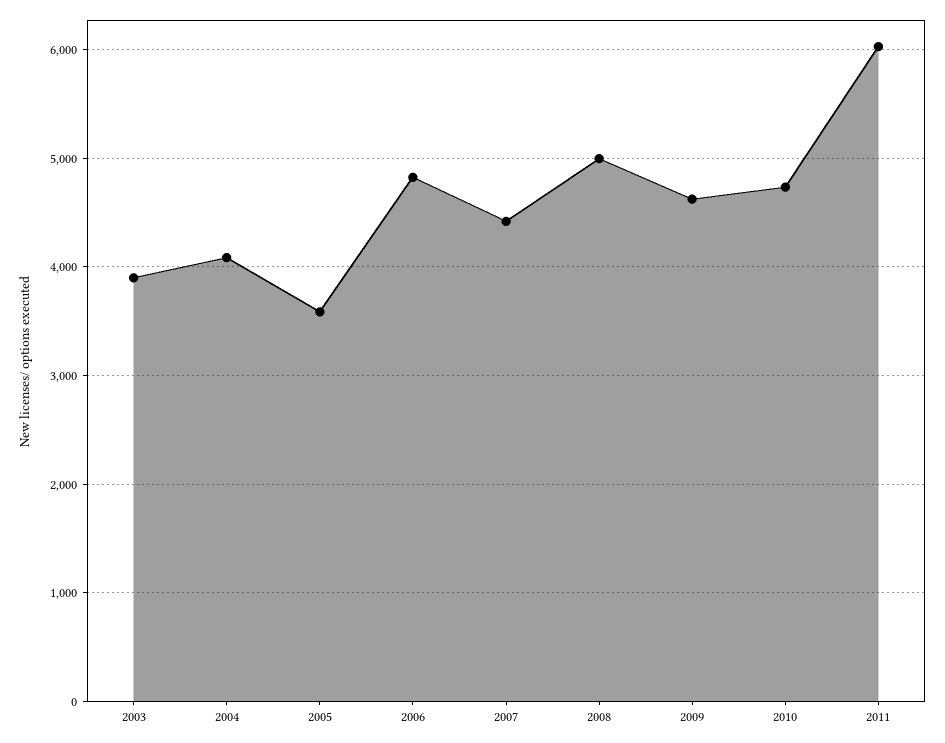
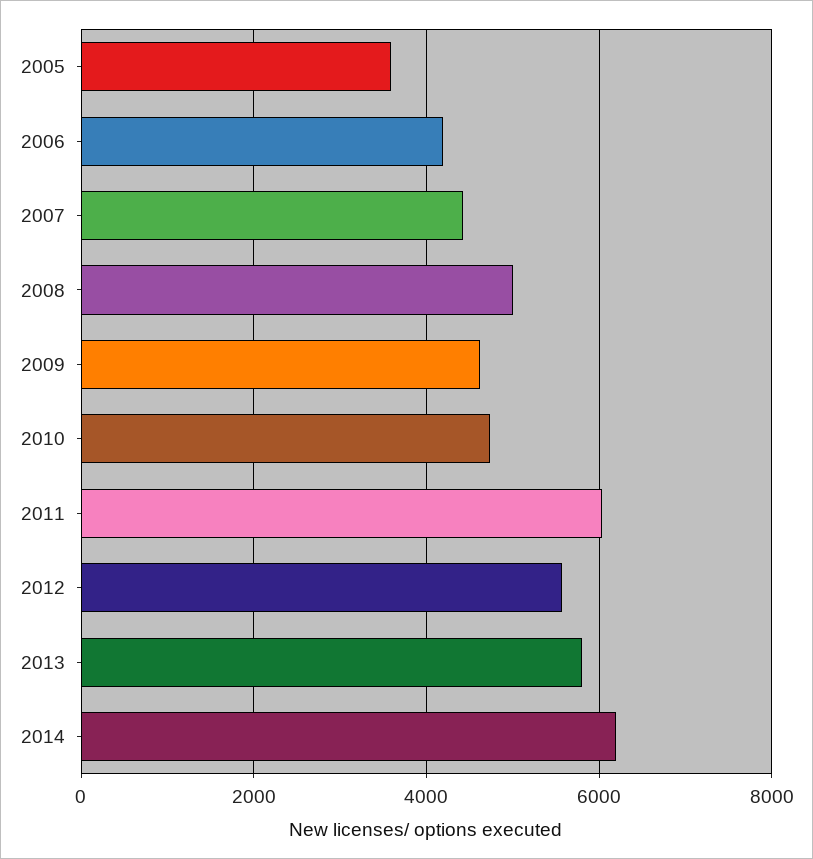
2003: 3900 -> none
2004: 4100 -> none
2006: 4800 -> 4200
2012: none -> 5600
2013: none -> 5800
2014: none -> 6200

